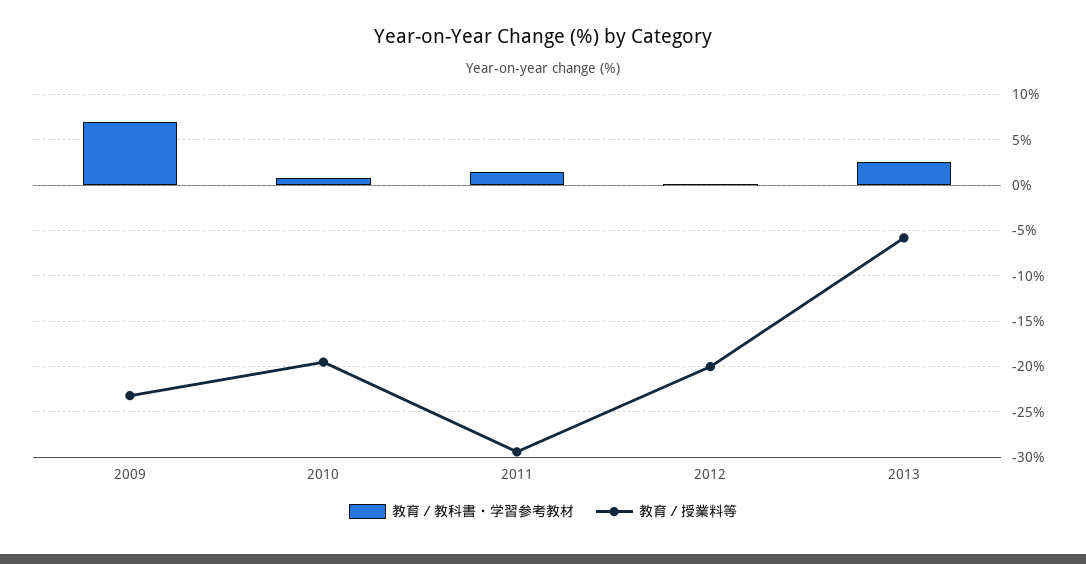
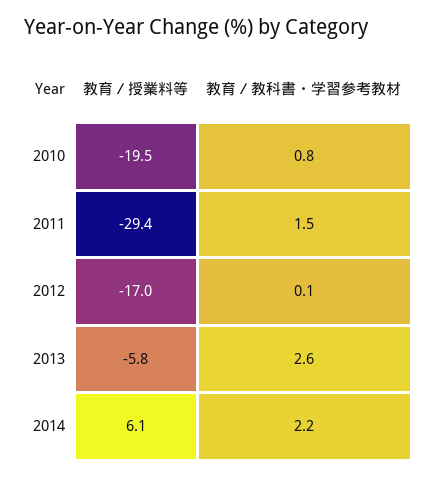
教育／教科書・学習参考教材, 2009: 7 -> none
教育／授業料等, 2009: -23 -> none
教育／授業料等, 2012: -20 -> -17
教育／授業料等, 2014: none -> 6.1
教育／教科書・学習参考教材, 2014: none -> 2.2

